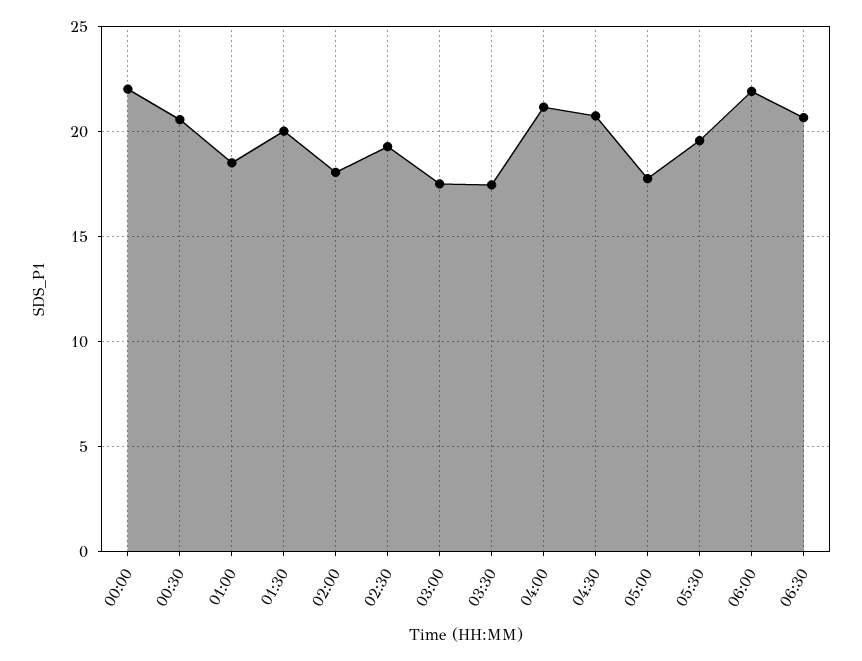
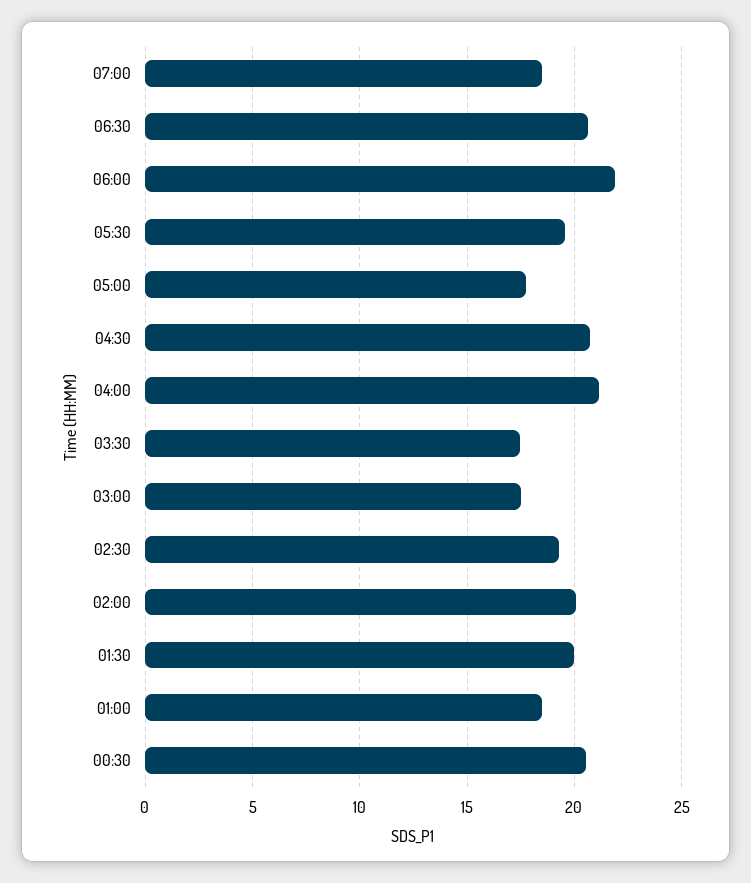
00:00: 22 -> none
02:00: 18 -> 20
07:00: none -> 18.5

